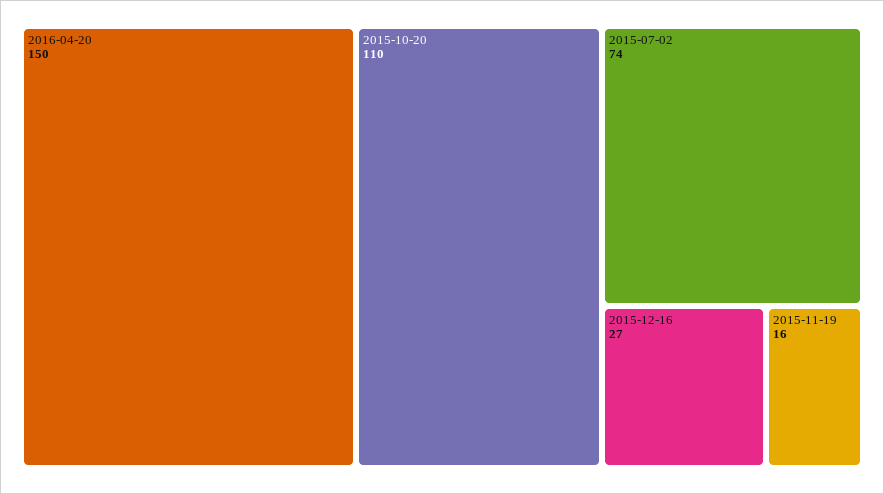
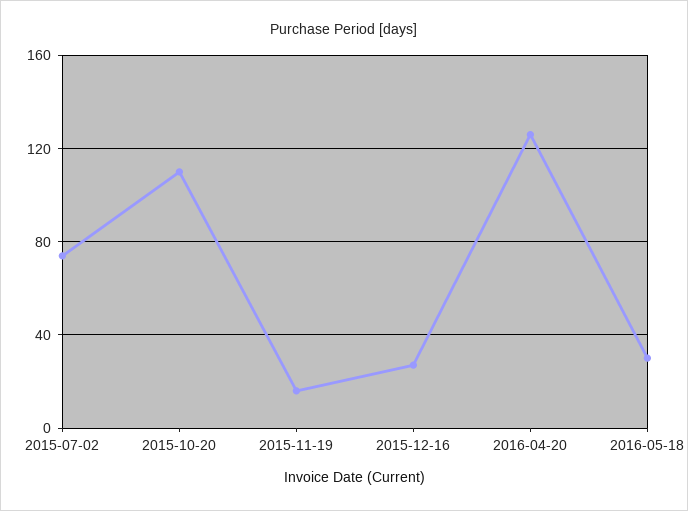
2016-04-20: 150 -> 125
2016-05-18: none -> 30

